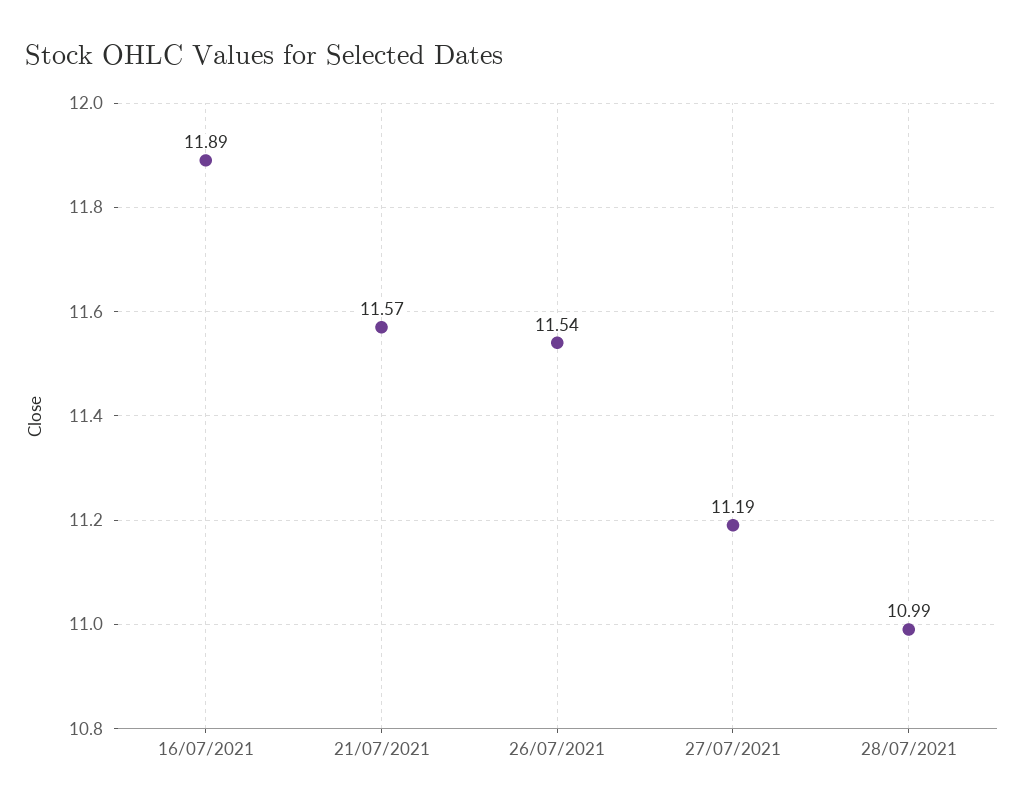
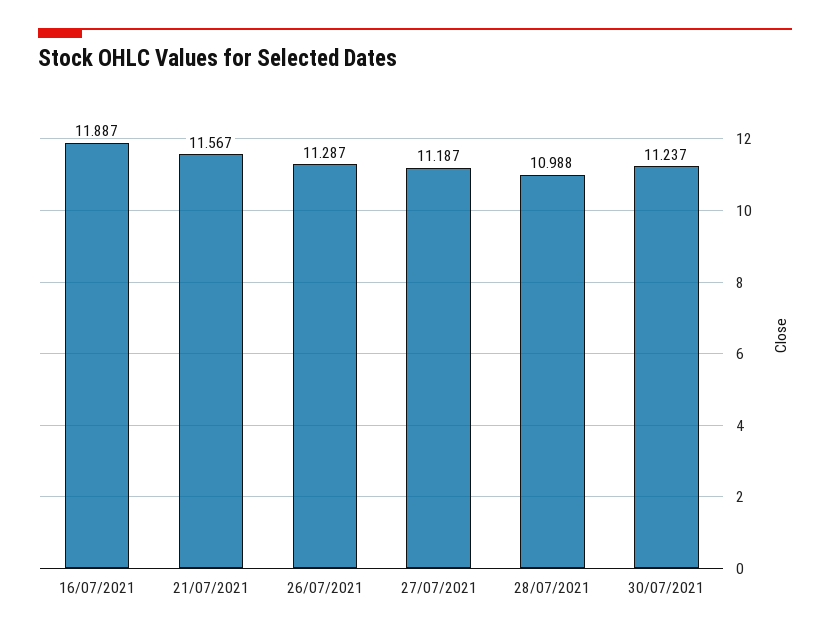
26/07/2021: 11.54 -> 11.287
30/07/2021: none -> 11.237

